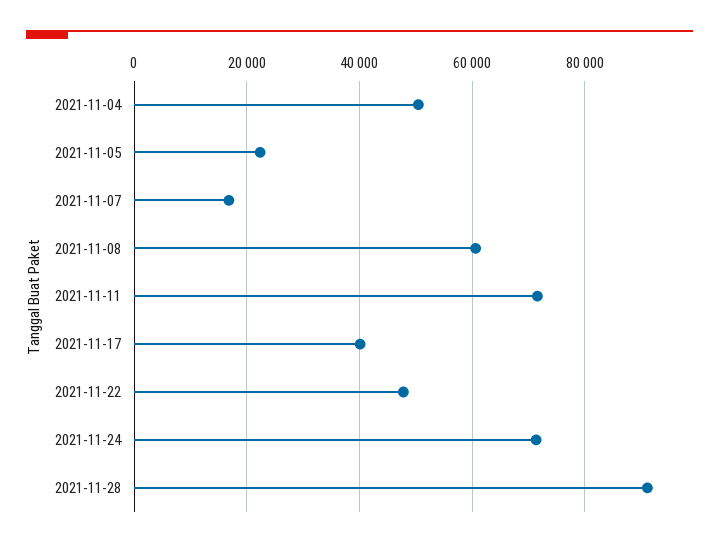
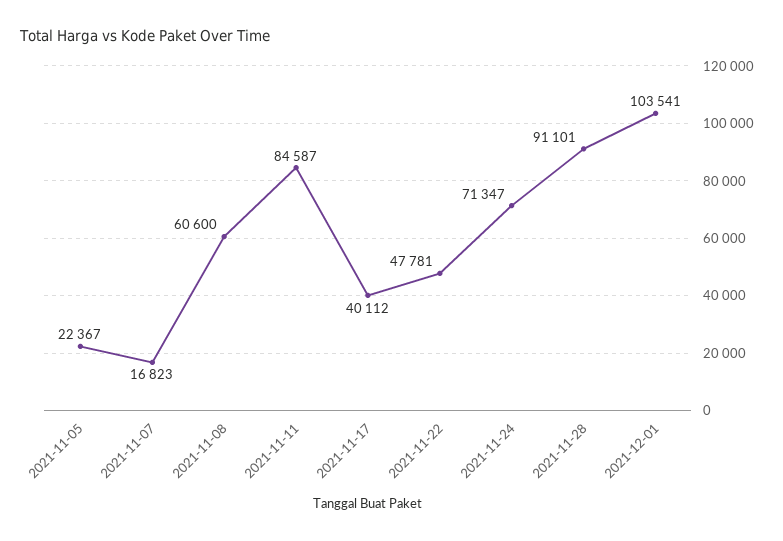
2021-11-04: 50000 -> none
2021-11-11: 72000 -> 84587
2021-12-01: none -> 103541

